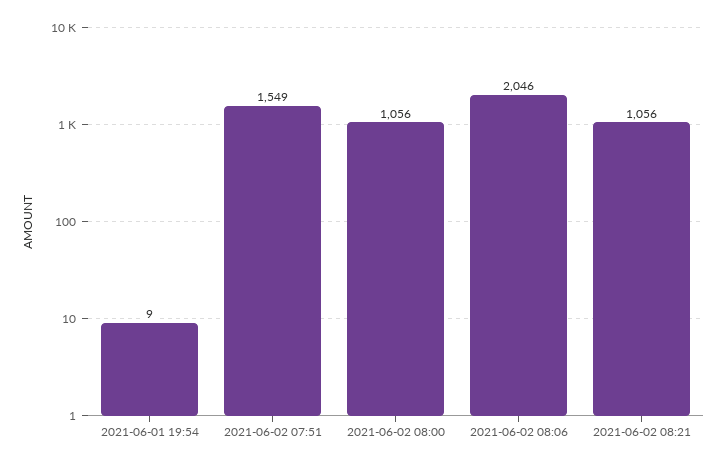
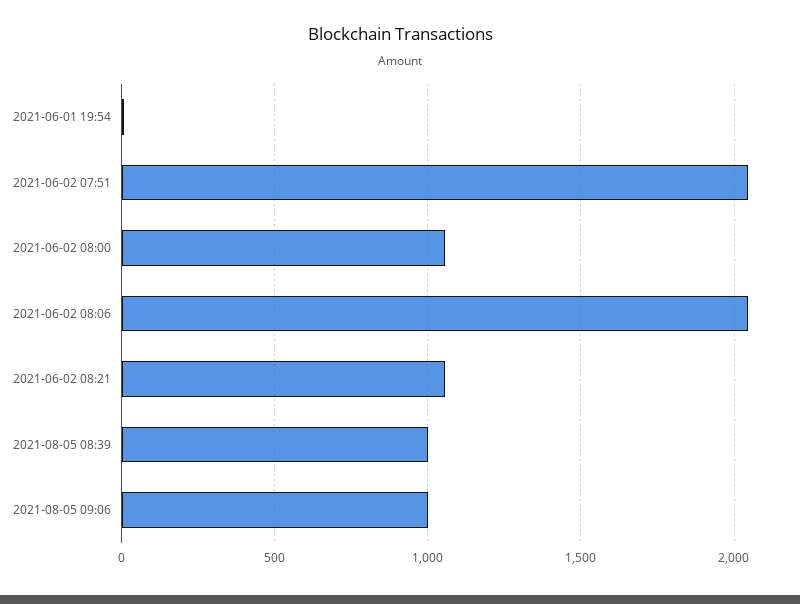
2021-06-02 07:51: 1549 -> 2050
2021-08-05 08:39: none -> 1000
2021-08-05 09:06: none -> 1000

